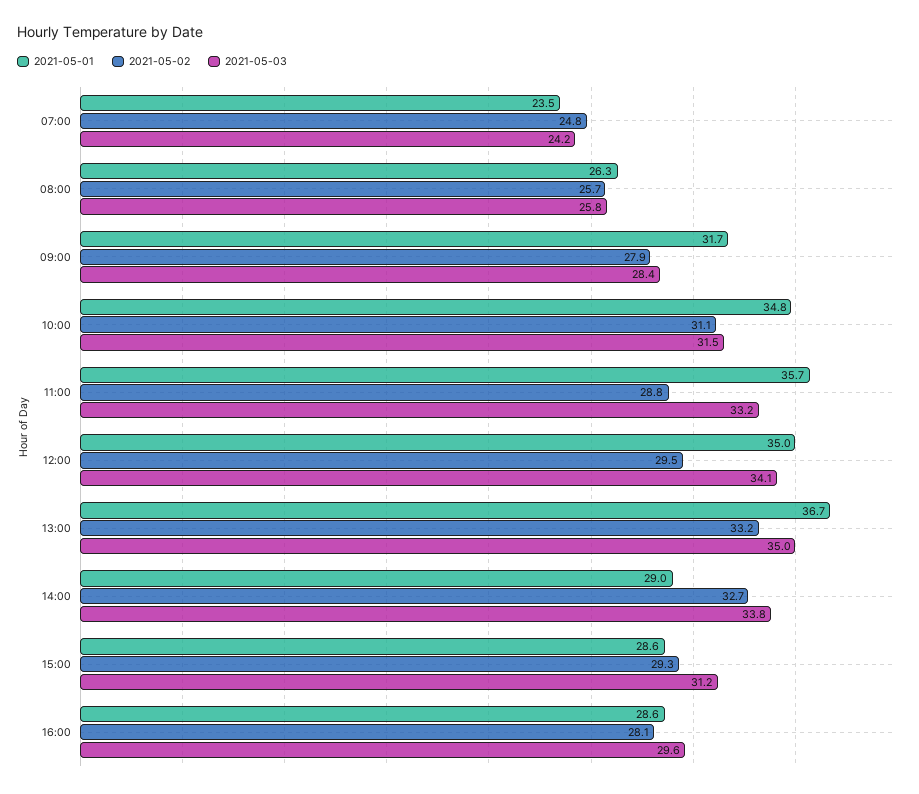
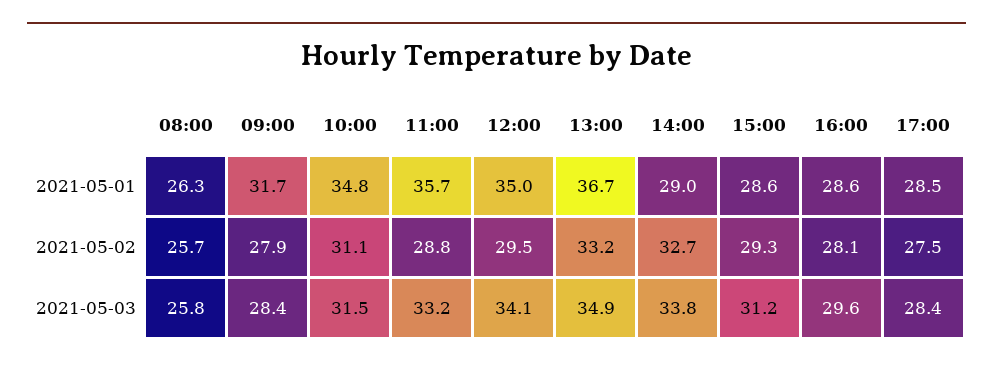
2021-05-01, 07:00: 23.5 -> none
2021-05-02, 07:00: 24.8 -> none
2021-05-03, 07:00: 24.2 -> none
2021-05-03, 13:00: 35 -> 34.9
2021-05-01, 17:00: none -> 28.5
2021-05-02, 17:00: none -> 27.5
2021-05-03, 17:00: none -> 28.4

